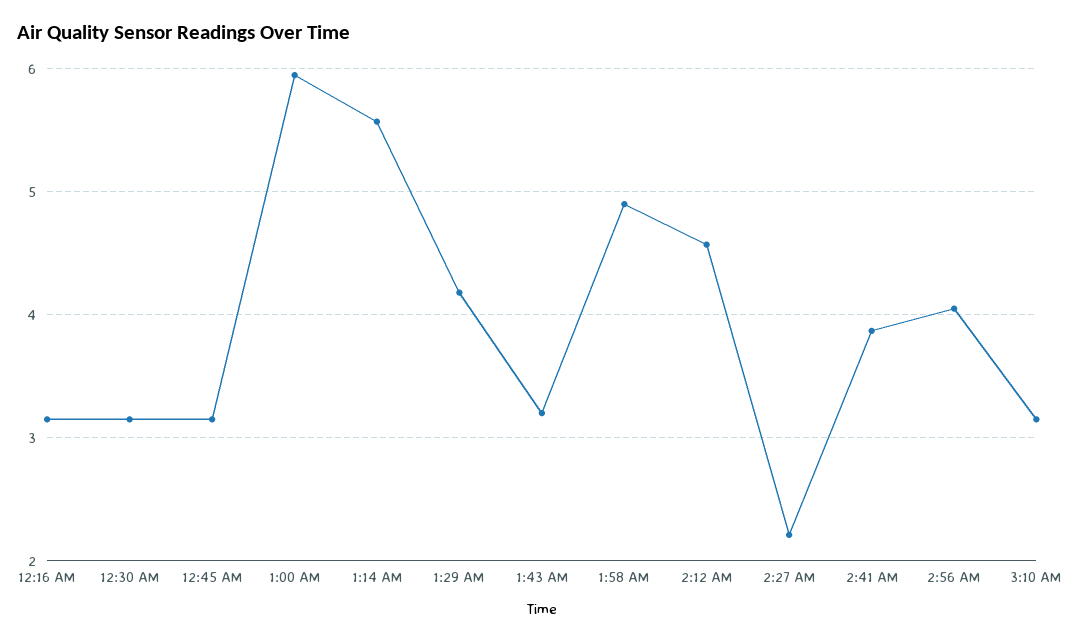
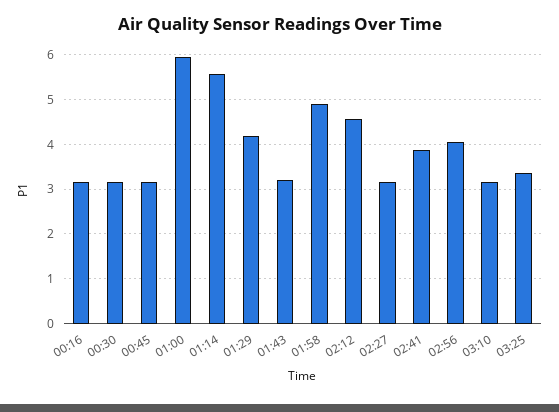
2:27 AM: 2.2 -> 3.2
03:25: none -> 3.4

